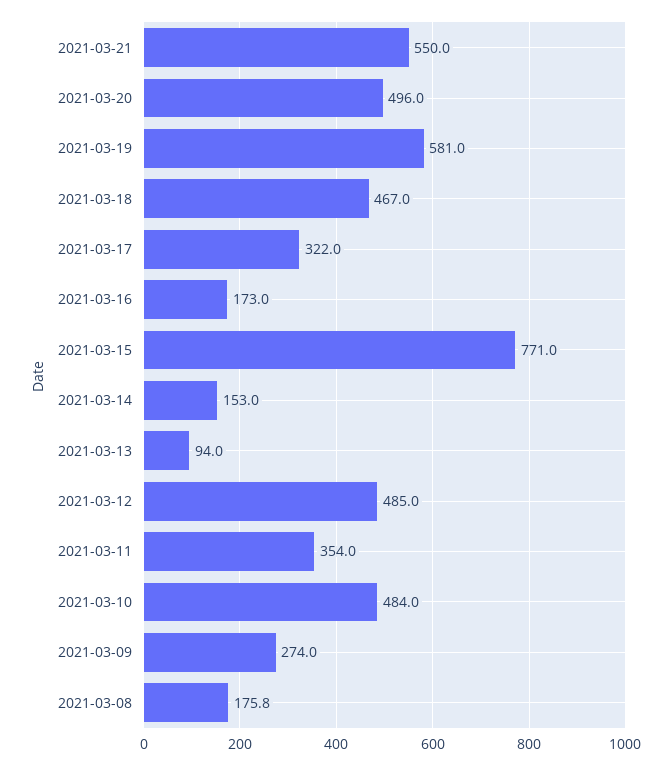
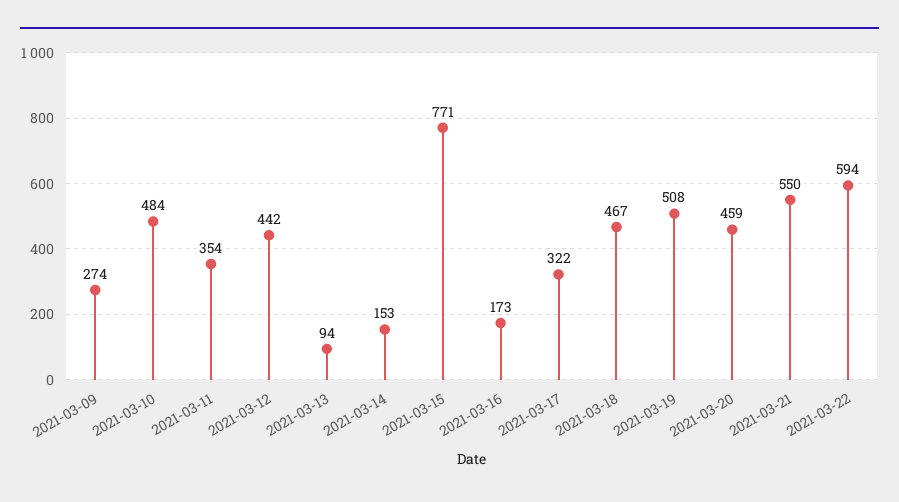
2021-03-20: 496 -> 459
2021-03-19: 581 -> 508
2021-03-12: 485 -> 442
2021-03-08: 175.8 -> none
2021-03-22: none -> 594

